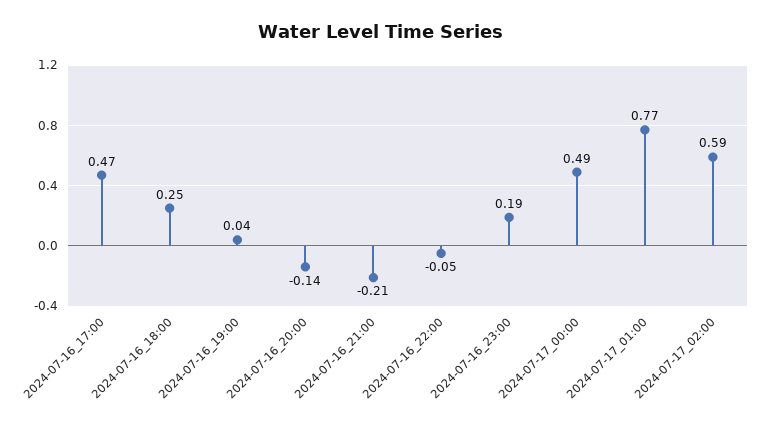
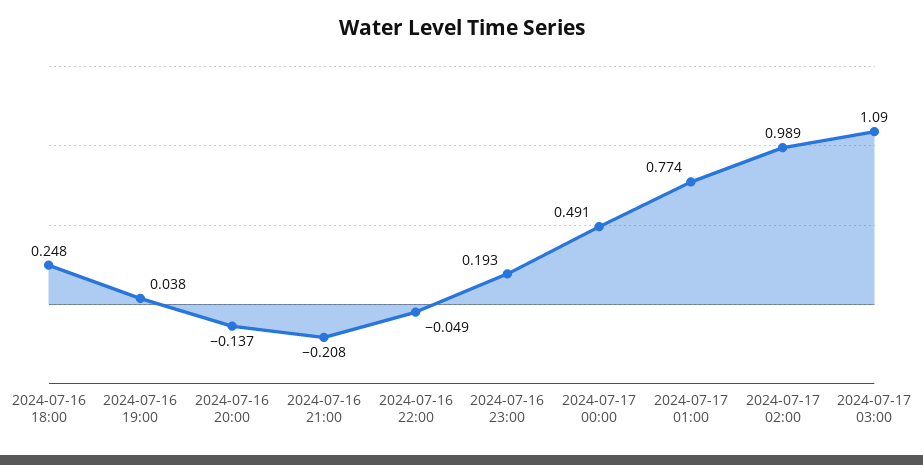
2024-07-16_17:00: 0.47 -> none
2024-07-17_02:00: 0.59 -> 0.989
2024-07-17 03:00: none -> 1.09

